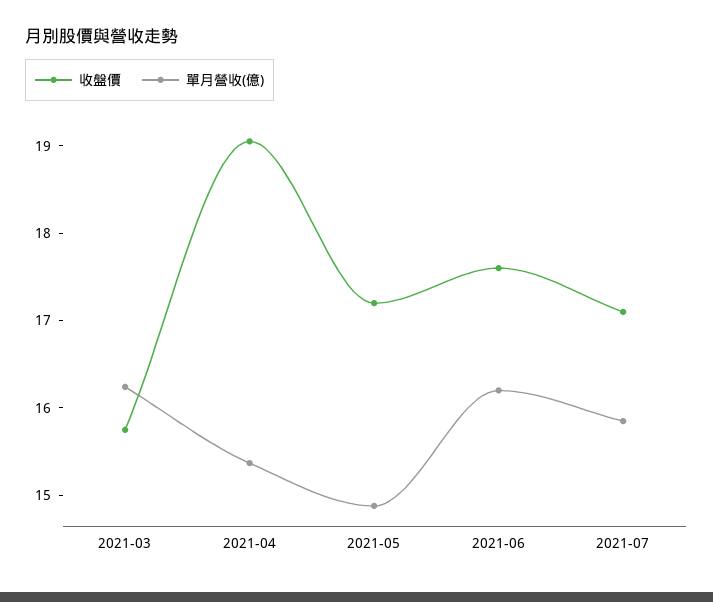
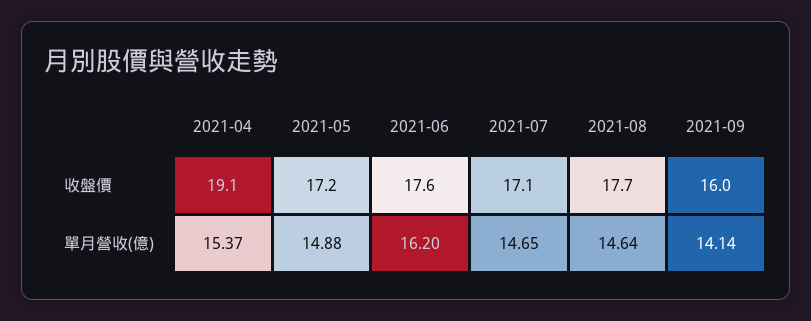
收盤價, 2021-03: 15.8 -> none
單月營收(億), 2021-03: 16.2 -> none
單月營收(億), 2021-07: 15.8 -> 14.65
收盤價, 2021-08: none -> 17.7
收盤價, 2021-09: none -> 16
單月營收(億), 2021-08: none -> 14.64
單月營收(億), 2021-09: none -> 14.14

